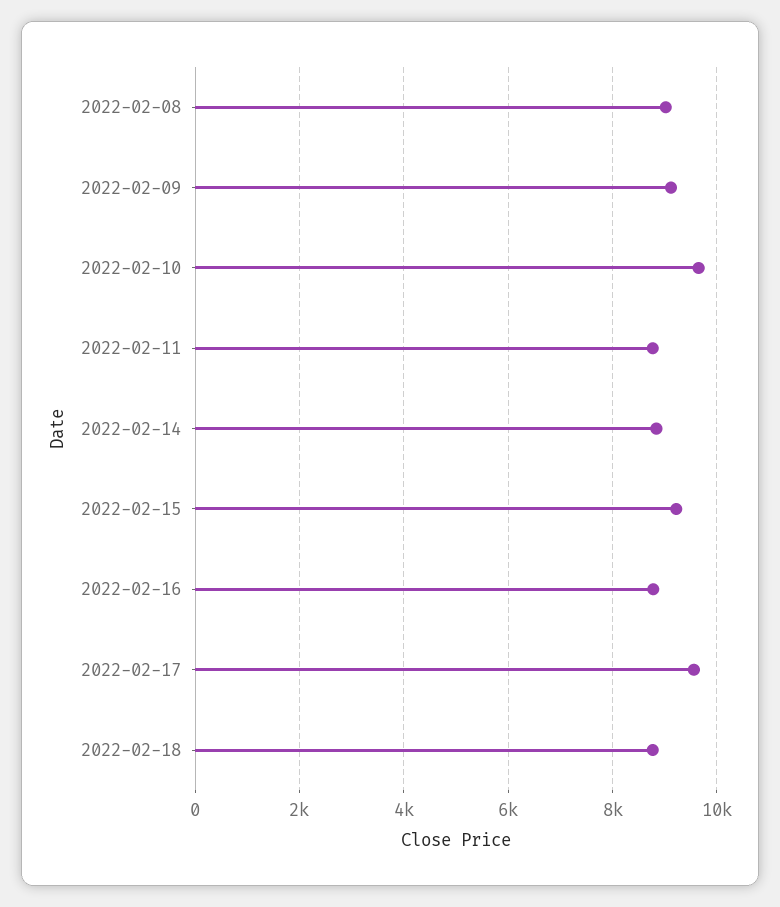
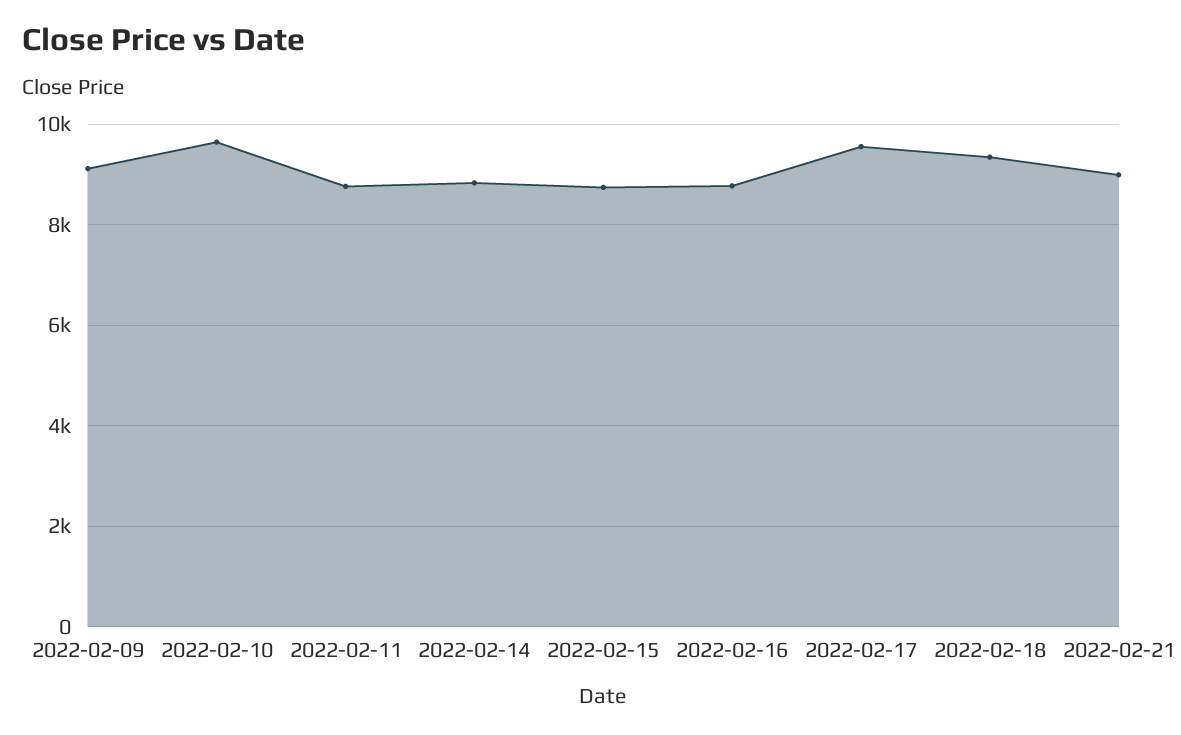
2022-02-08: 9000 -> none
2022-02-15: 9200 -> 8800
2022-02-18: 8800 -> 9400
2022-02-21: none -> 9000

